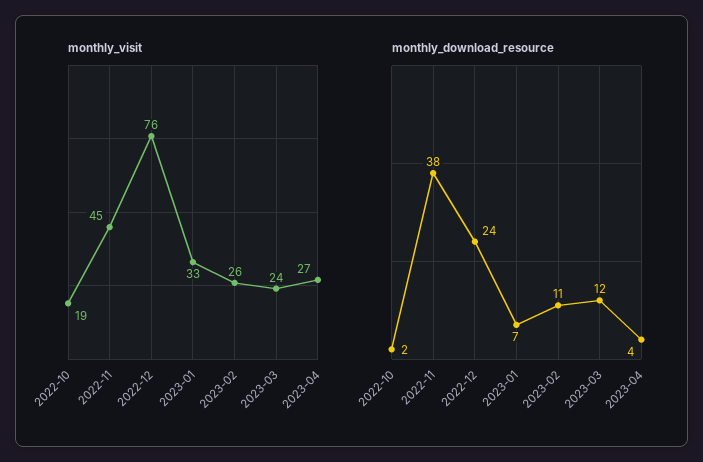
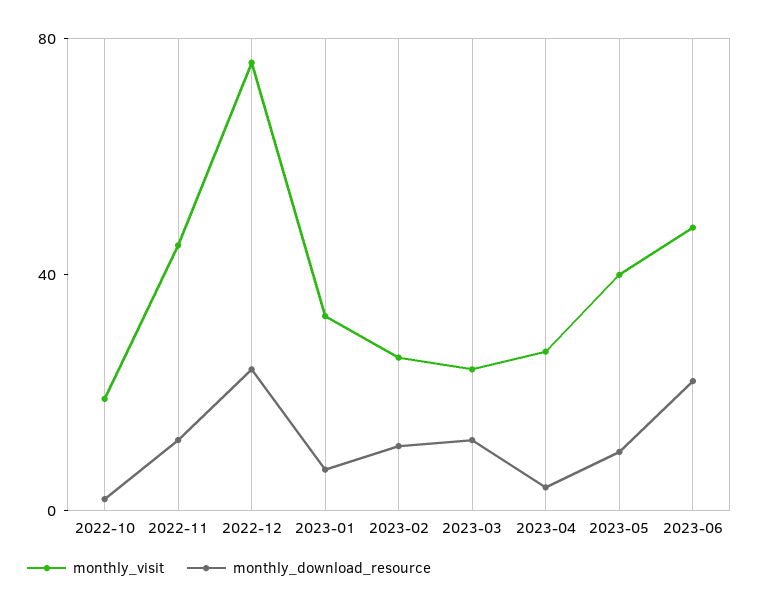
monthly_download_resource, 2022-11: 38 -> 10
monthly_visit, 2023-05: none -> 40
monthly_download_resource, 2023-05: none -> 10
monthly_visit, 2023-06: none -> 50
monthly_download_resource, 2023-06: none -> 20

